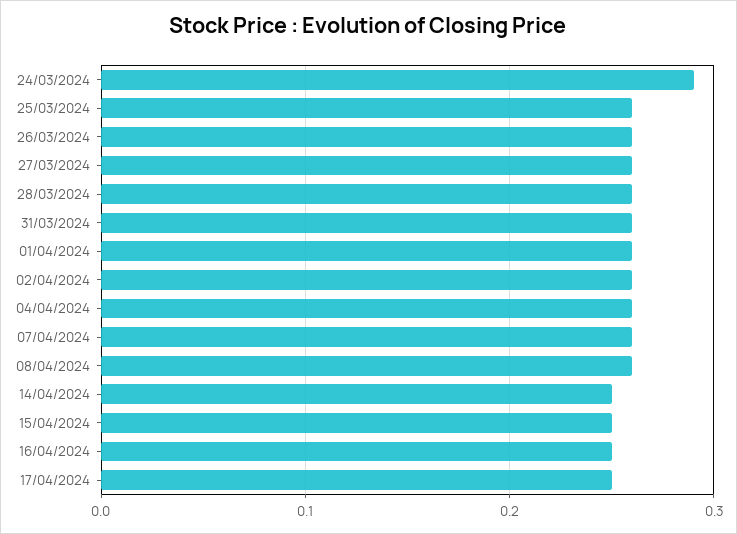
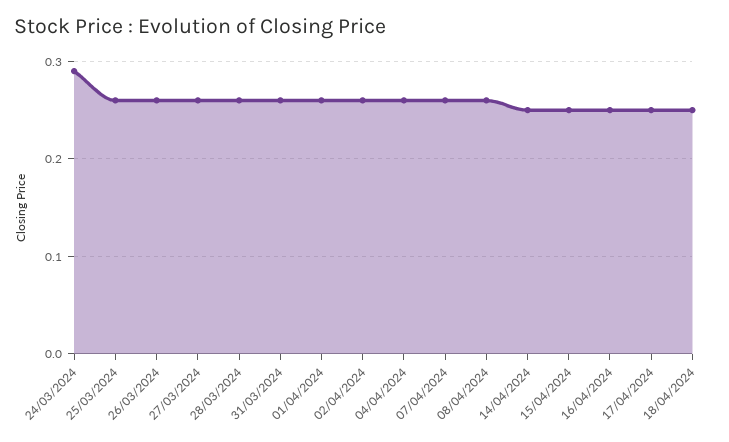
18/04/2024: none -> 0.25

